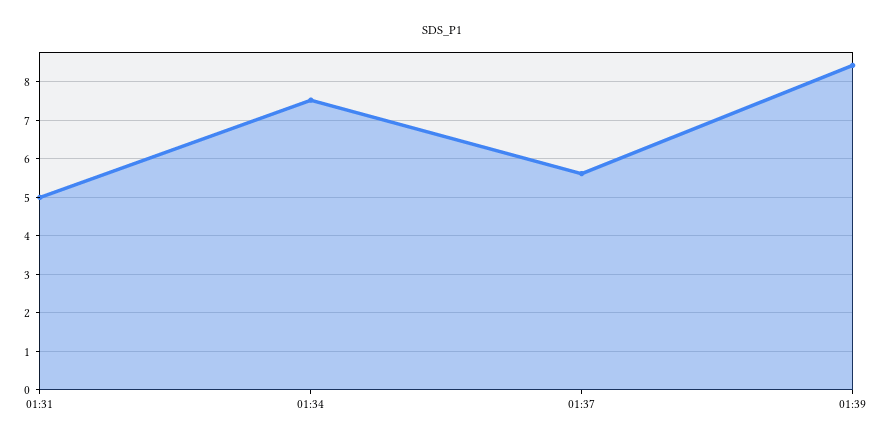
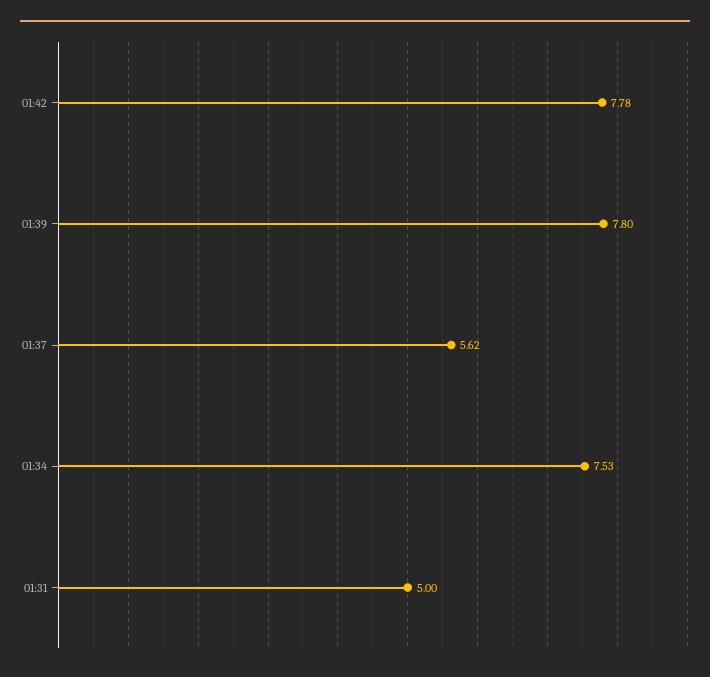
01:39: 8.4 -> 7.8
01:42: none -> 7.78

